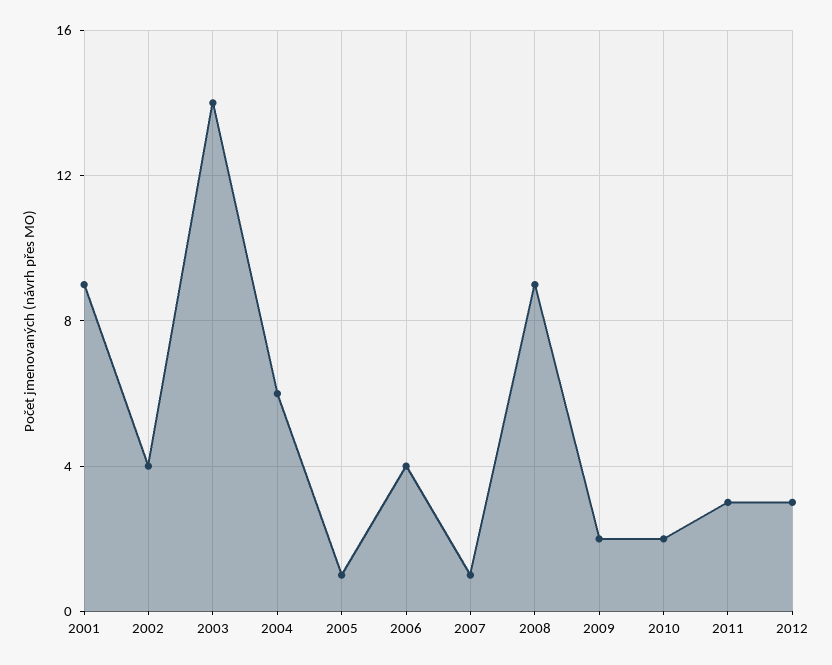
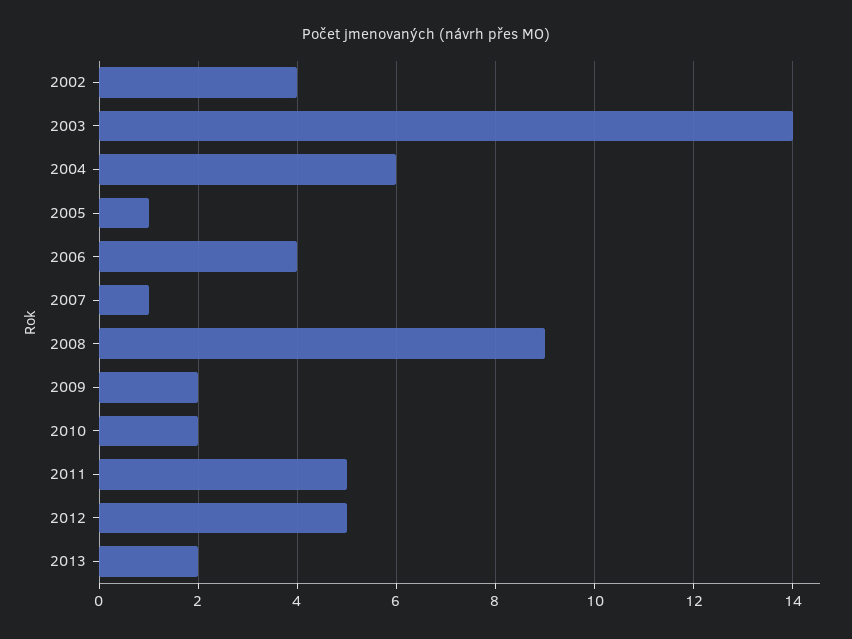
2001: 9 -> none
2011: 3 -> 5
2012: 3 -> 5
2013: none -> 2

